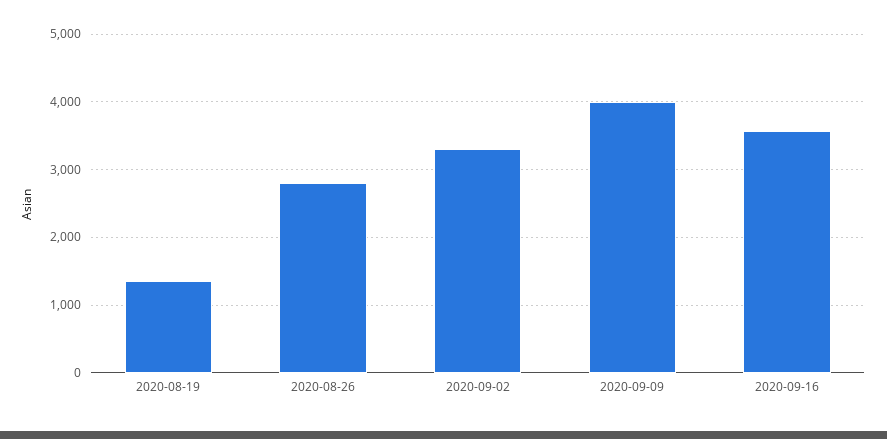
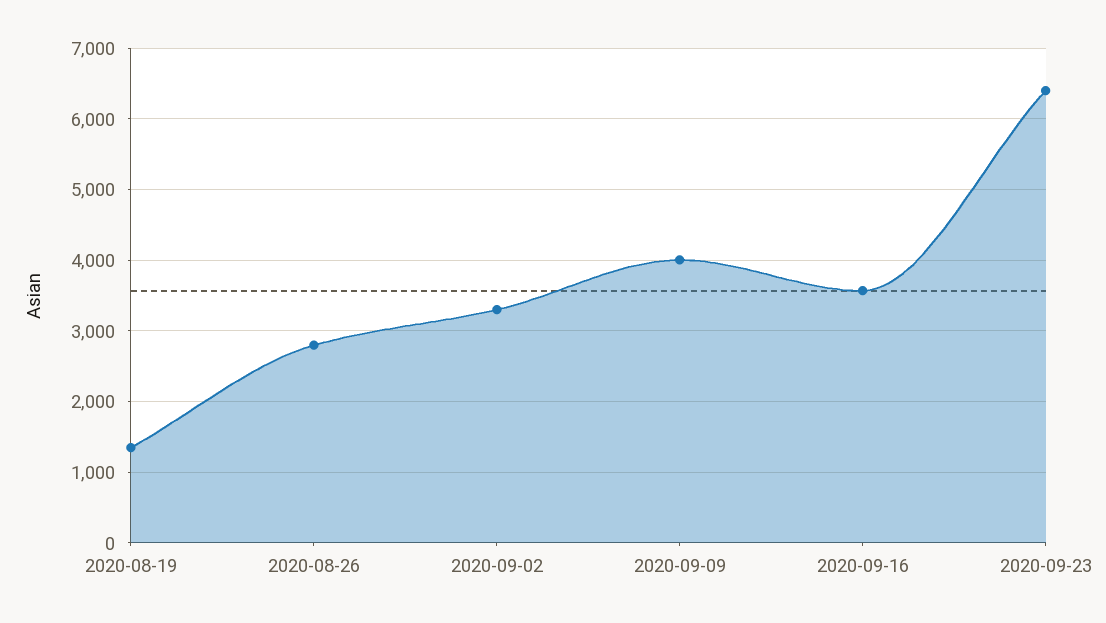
2020-09-23: none -> 6400

